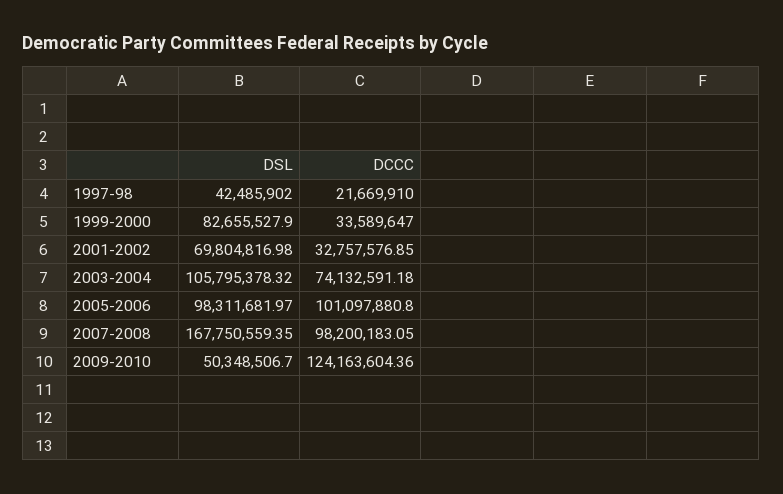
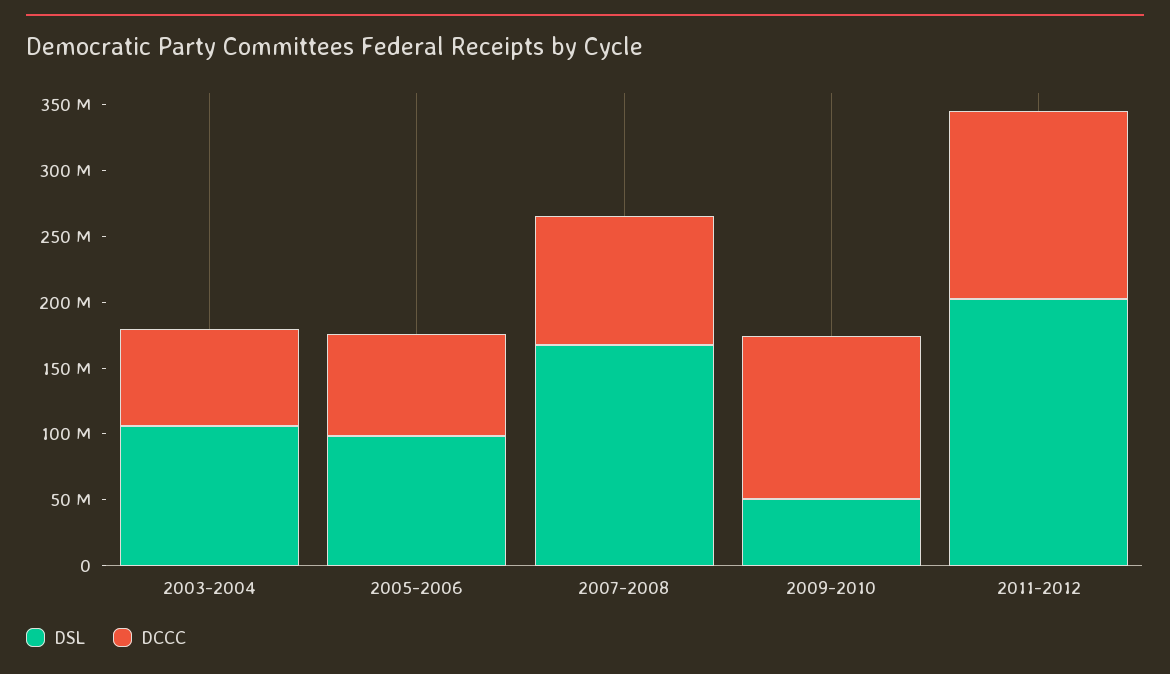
DSL, 1997-98: 42485902 -> none
DCCC, 1997-98: 21669910 -> none
DSL, 1999-2000: 82655527.9 -> none
DCCC, 1999-2000: 33589647 -> none
DSL, 2001-2002: 69804816.98 -> none
DCCC, 2001-2002: 32757576.85 -> none
DCCC, 2005-2006: 101097880.8 -> 80000000
DSL, 2011-2012: none -> 200000000
DCCC, 2011-2012: none -> 140000000

